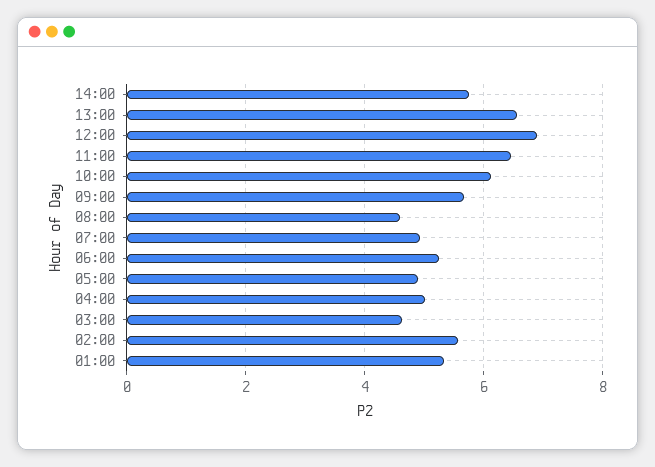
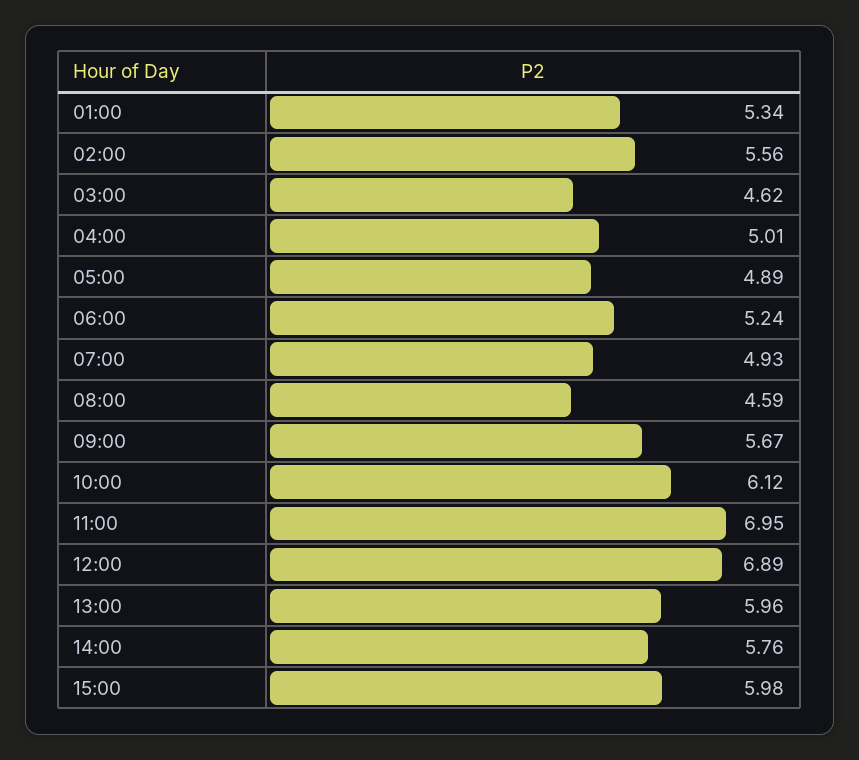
13:00: 6.6 -> 5.96
11:00: 6.4 -> 6.95
15:00: none -> 5.98

